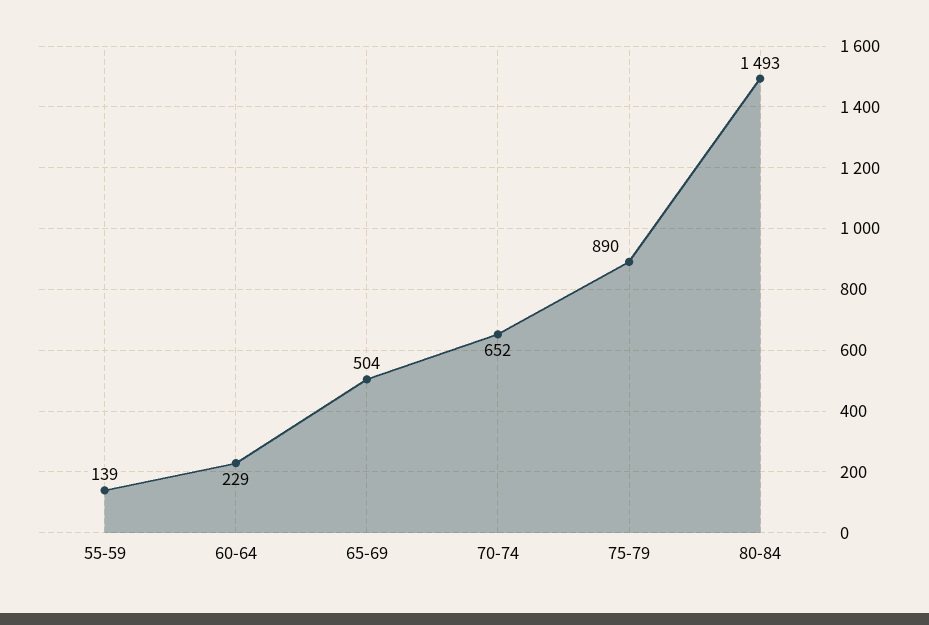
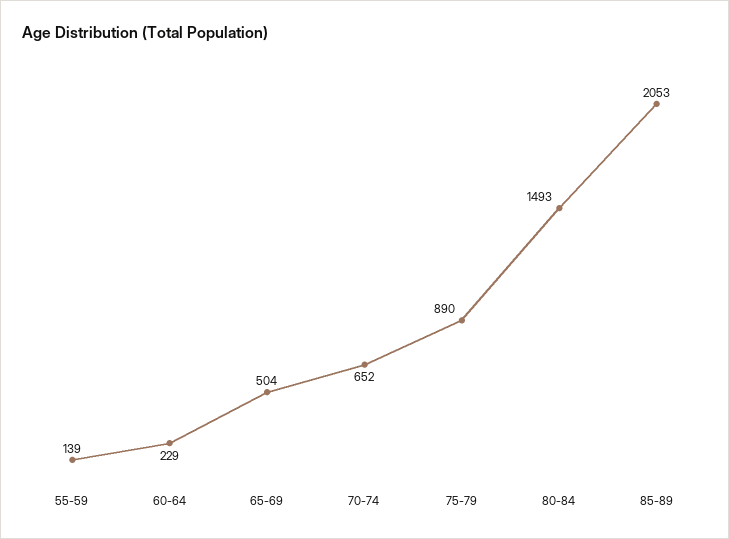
85-89: none -> 2053

